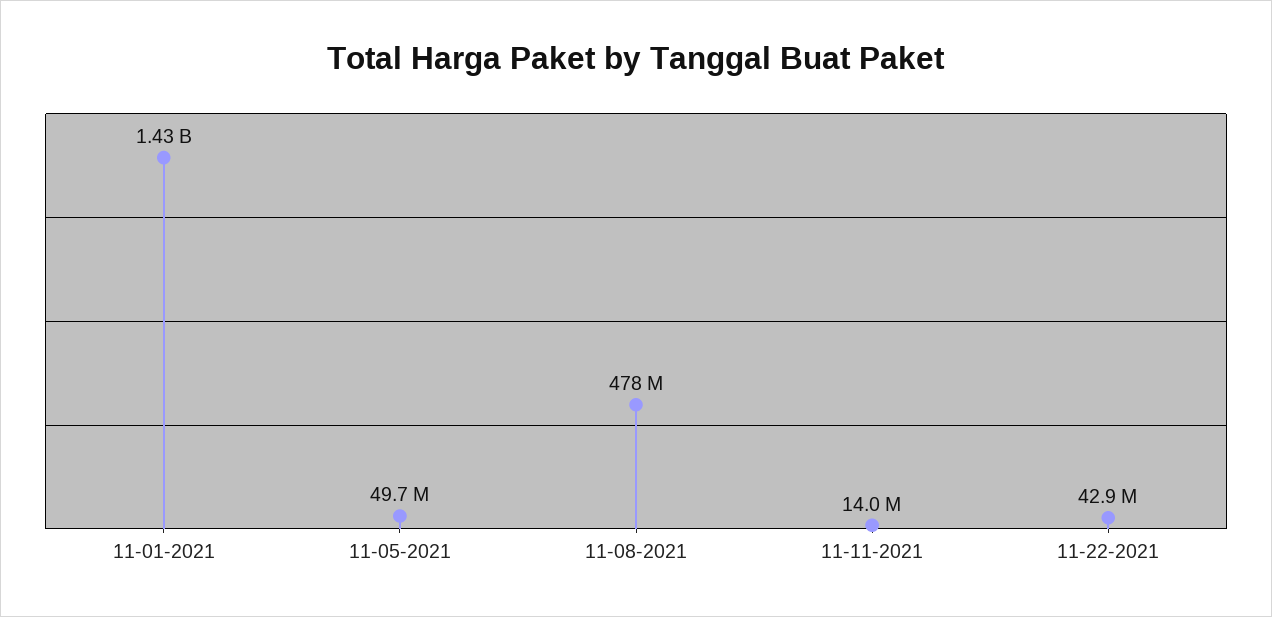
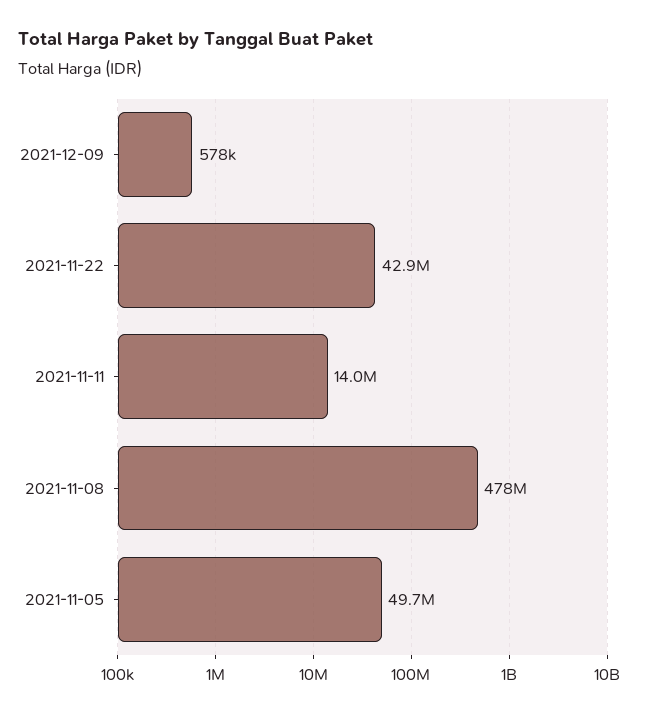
11-01-2021: 1430000000 -> none
2021-12-09: none -> 578000

